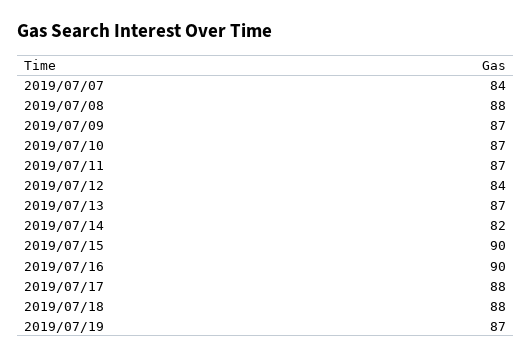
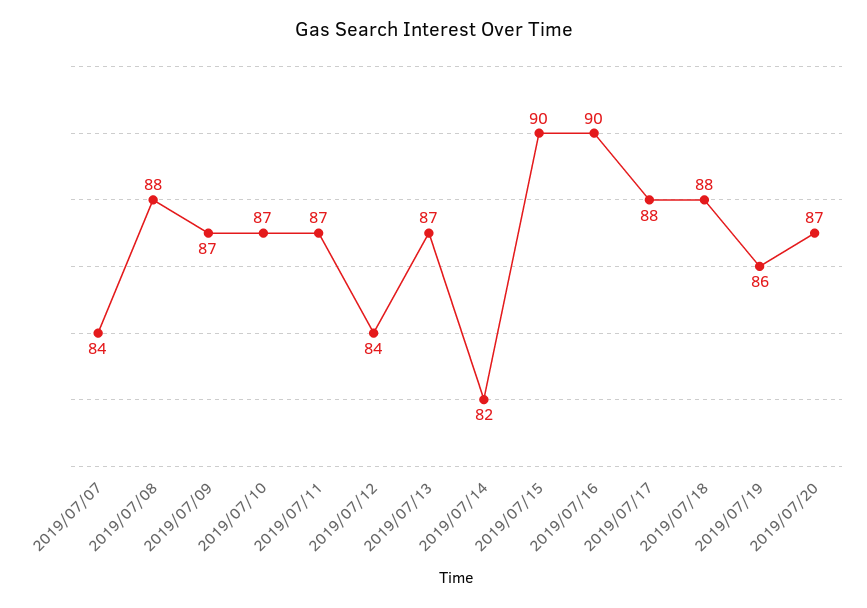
2019/07/19: 87 -> 86
2019/07/20: none -> 87

